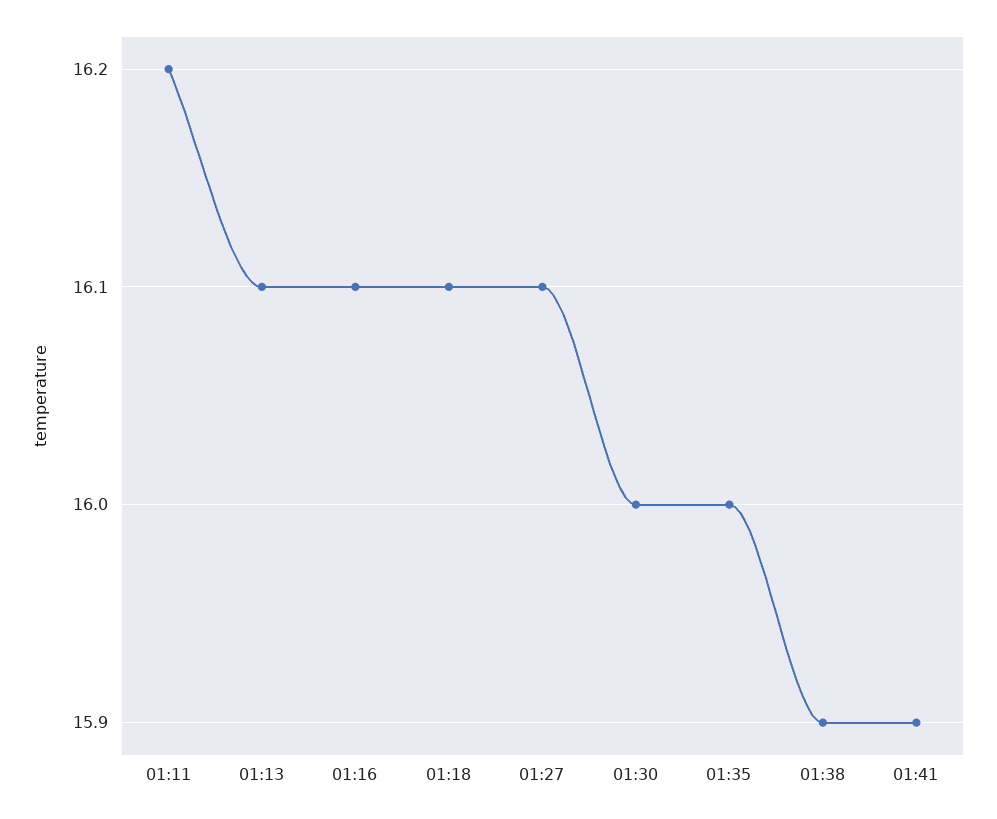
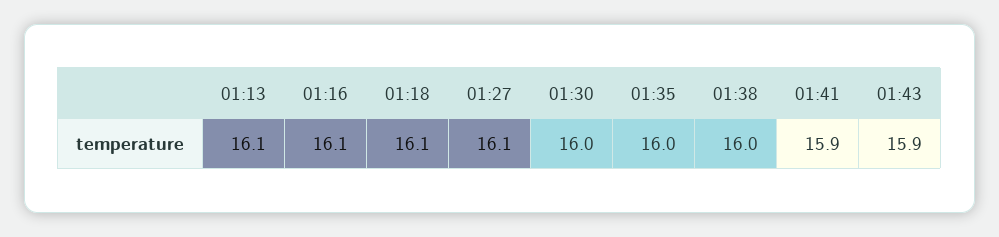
01:11: 16.2 -> none
01:38: 15.9 -> 16
01:43: none -> 15.9

